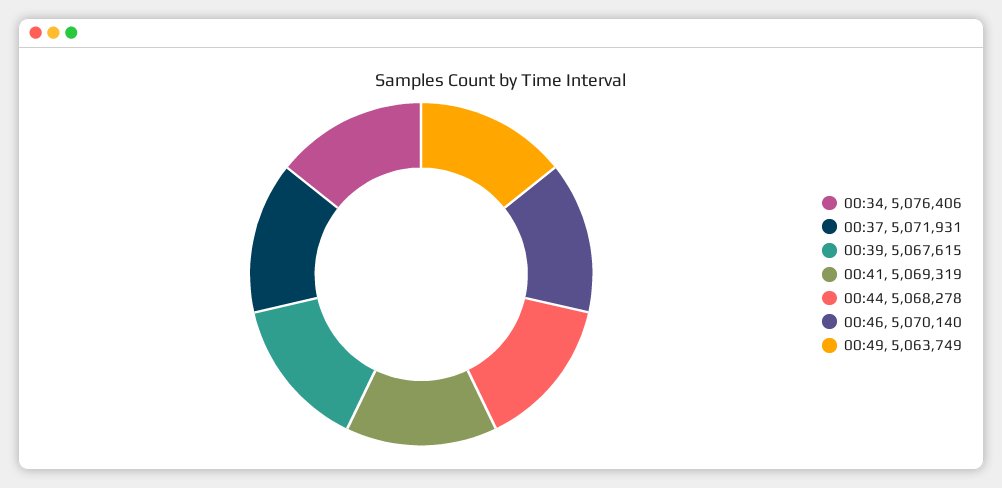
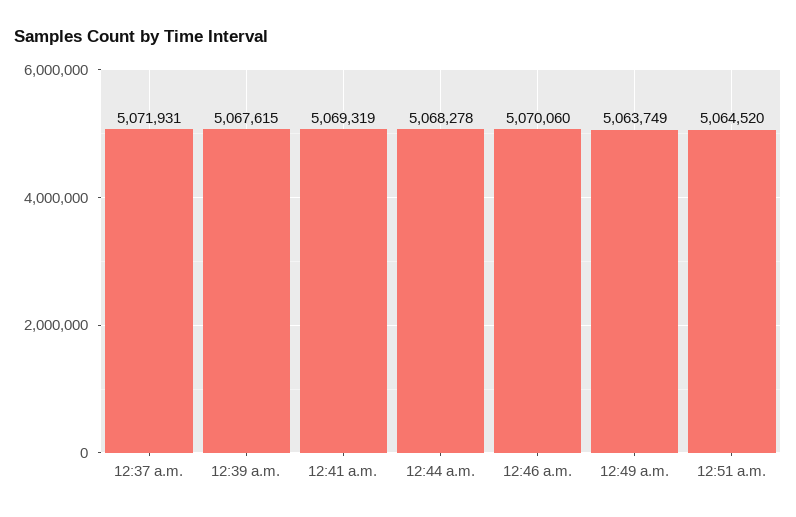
00:34: 5076406 -> none
00:46: 5070140 -> 5070060
12:51 a.m.: none -> 5064520

